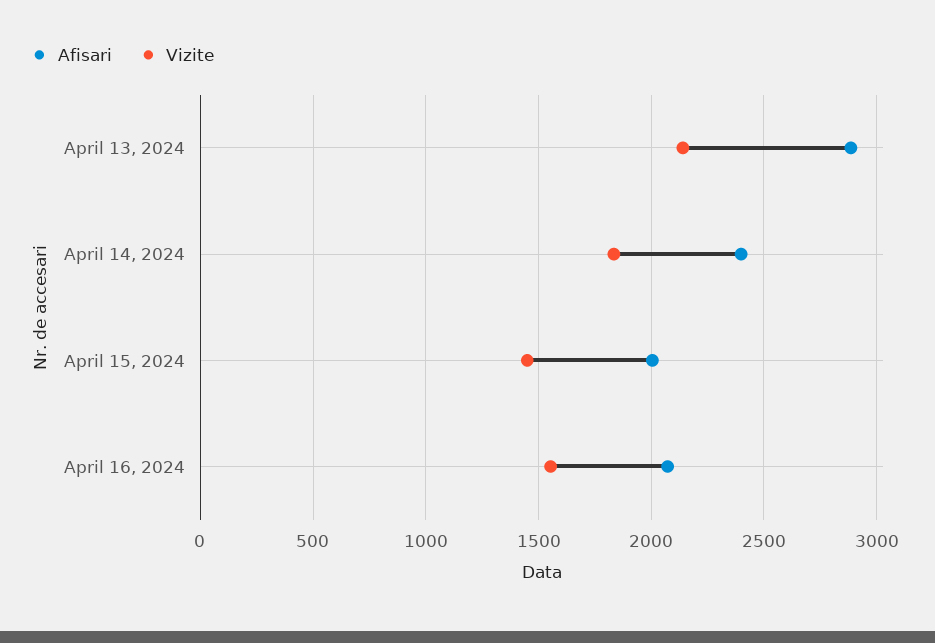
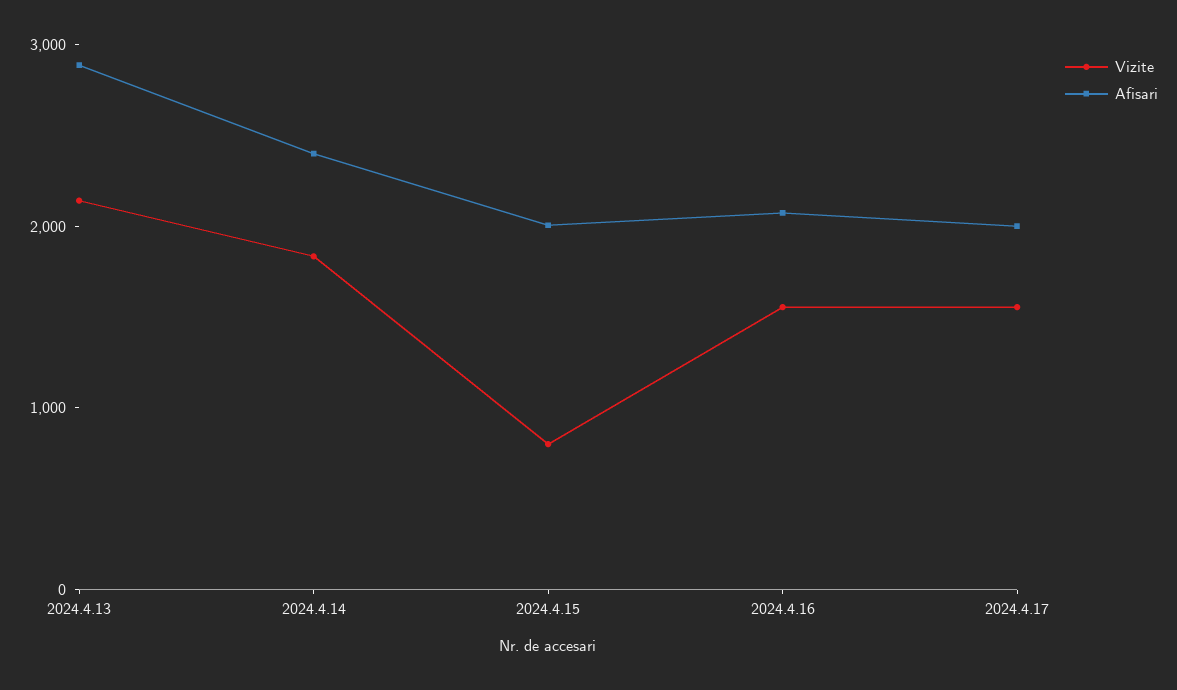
Vizite, April 15, 2024: 1450 -> 800
Vizite, 2024.4.17: none -> 1600
Afisari, 2024.4.17: none -> 2000

